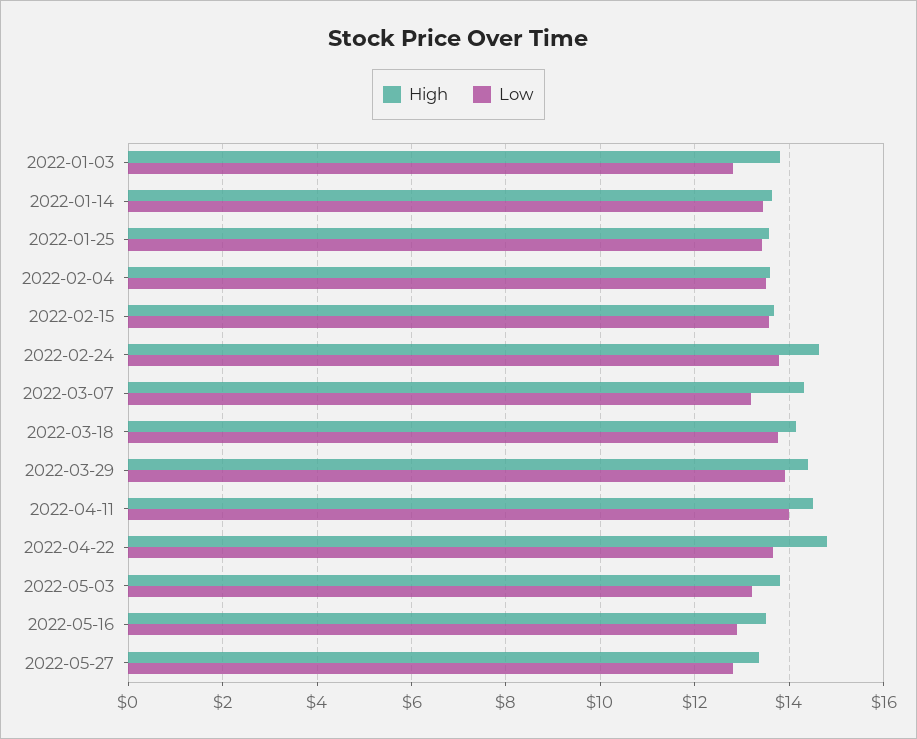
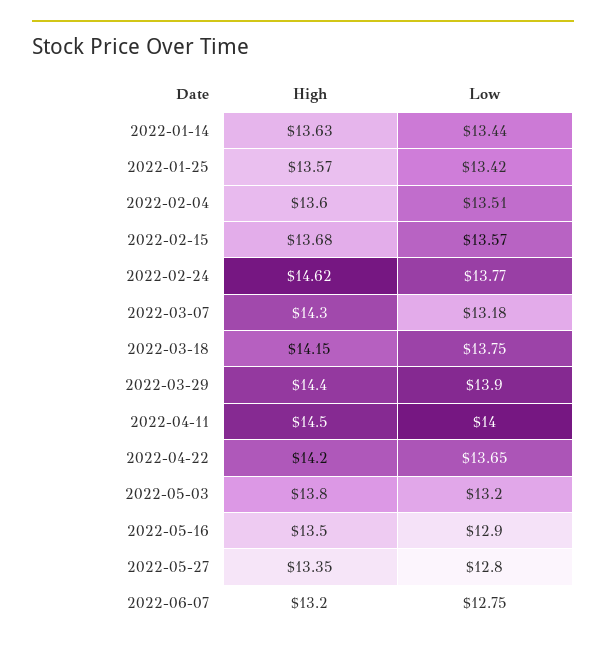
High, 2022-01-03: 13.8 -> none
Low, 2022-01-03: 12.8 -> none
High, 2022-04-22: 14.8 -> 14.2
High, 2022-06-07: none -> 13.2
Low, 2022-06-07: none -> 12.75

